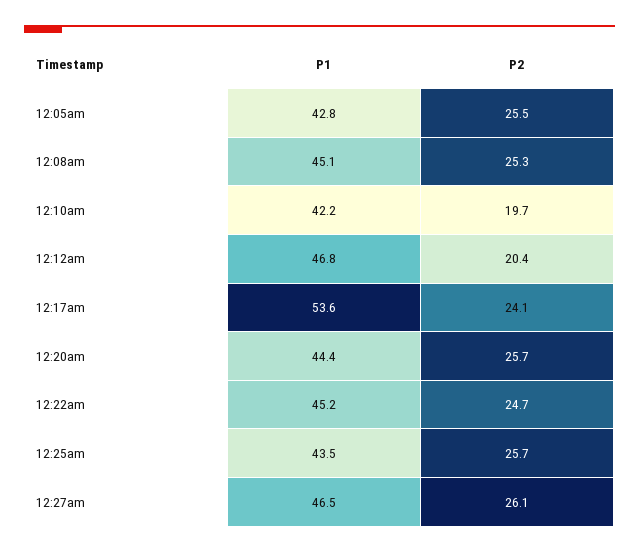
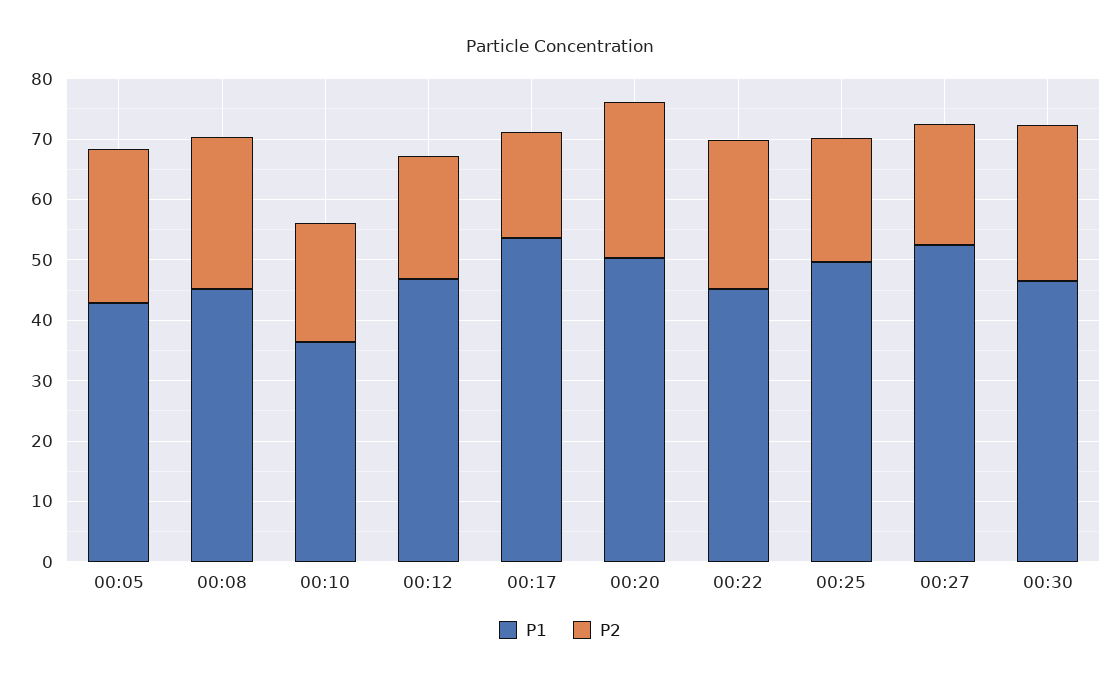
P1, 12:10am: 42.2 -> 36
P2, 12:17am: 24.1 -> 18
P1, 12:20am: 44.4 -> 50
P1, 12:25am: 43.5 -> 50
P2, 12:25am: 25.7 -> 20
P1, 12:27am: 46.5 -> 52
P2, 12:27am: 26.1 -> 20
P1, 00:30: none -> 46
P2, 00:30: none -> 26

